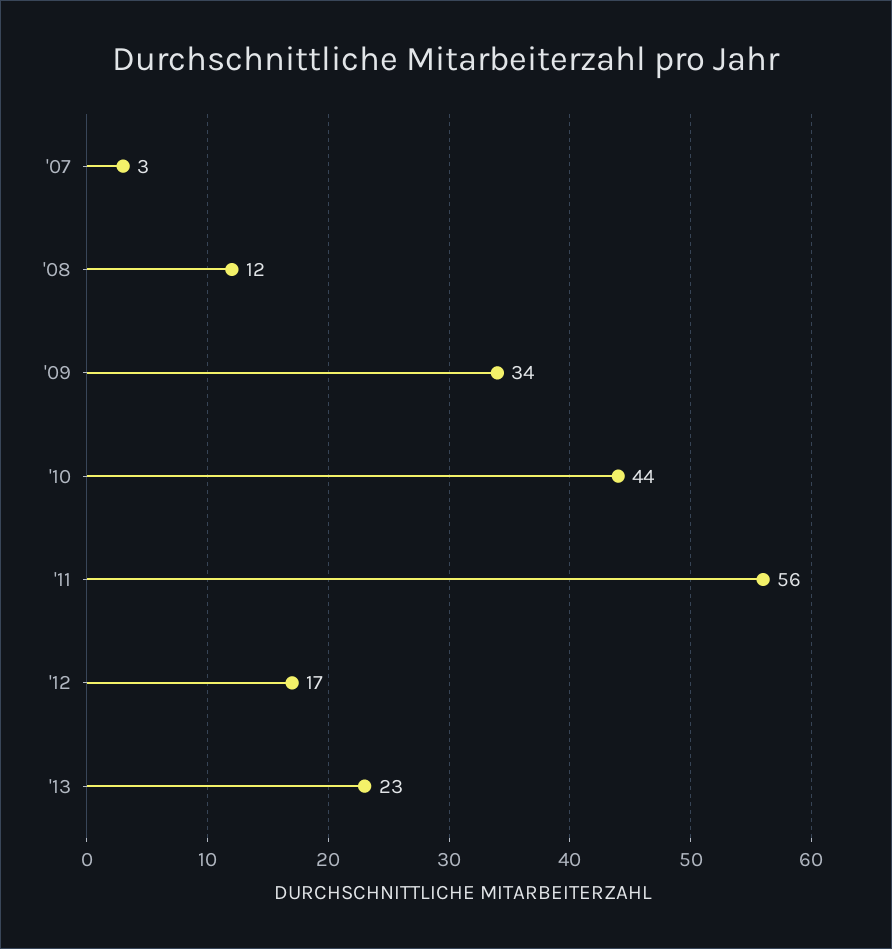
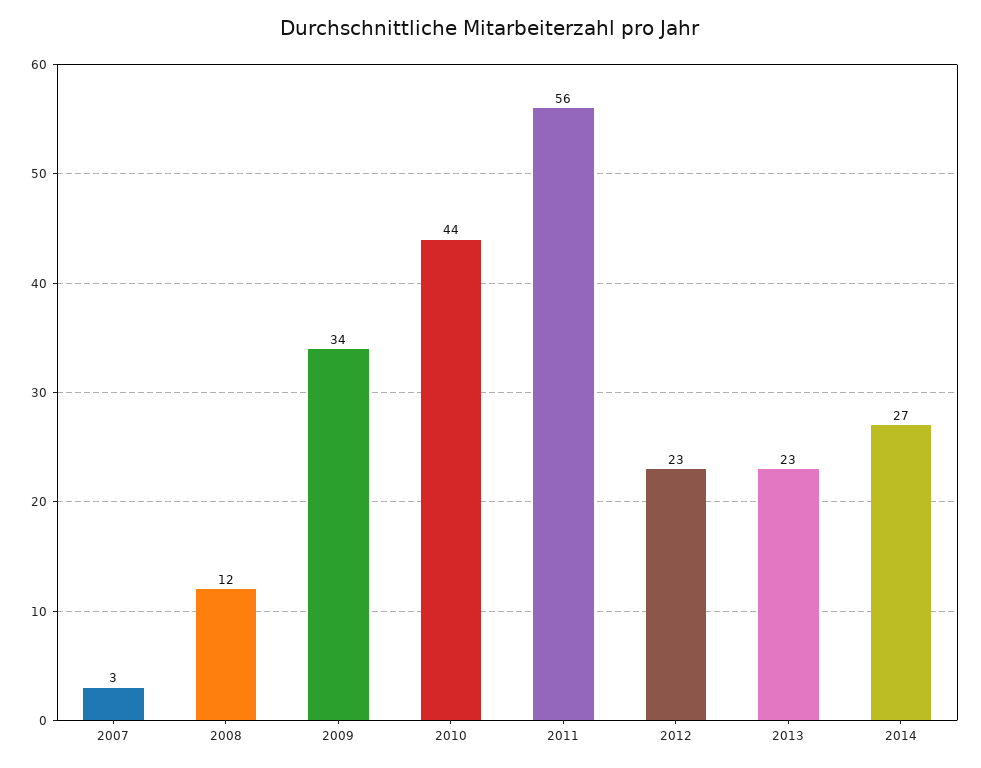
'12: 17 -> 23
2014: none -> 27

